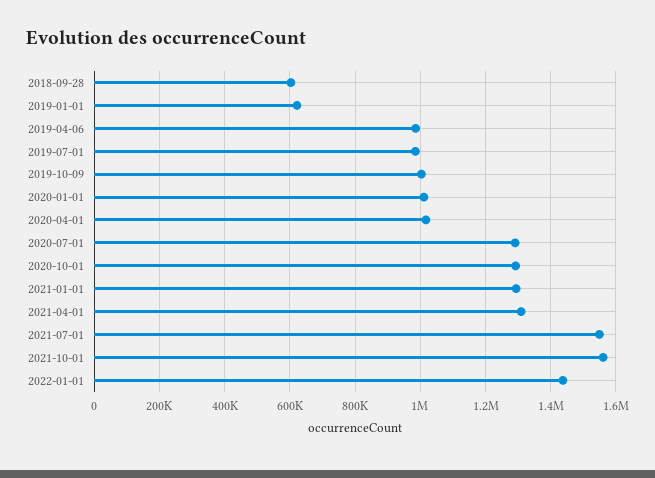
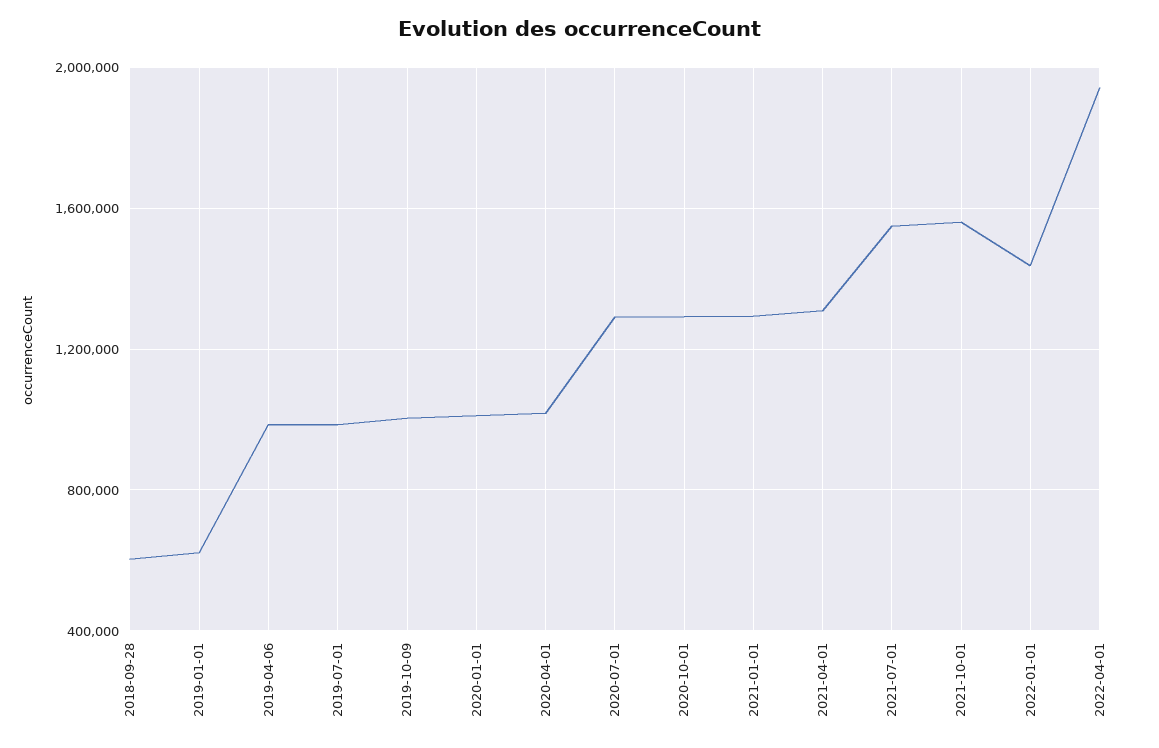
2022-04-01: none -> 1950000

